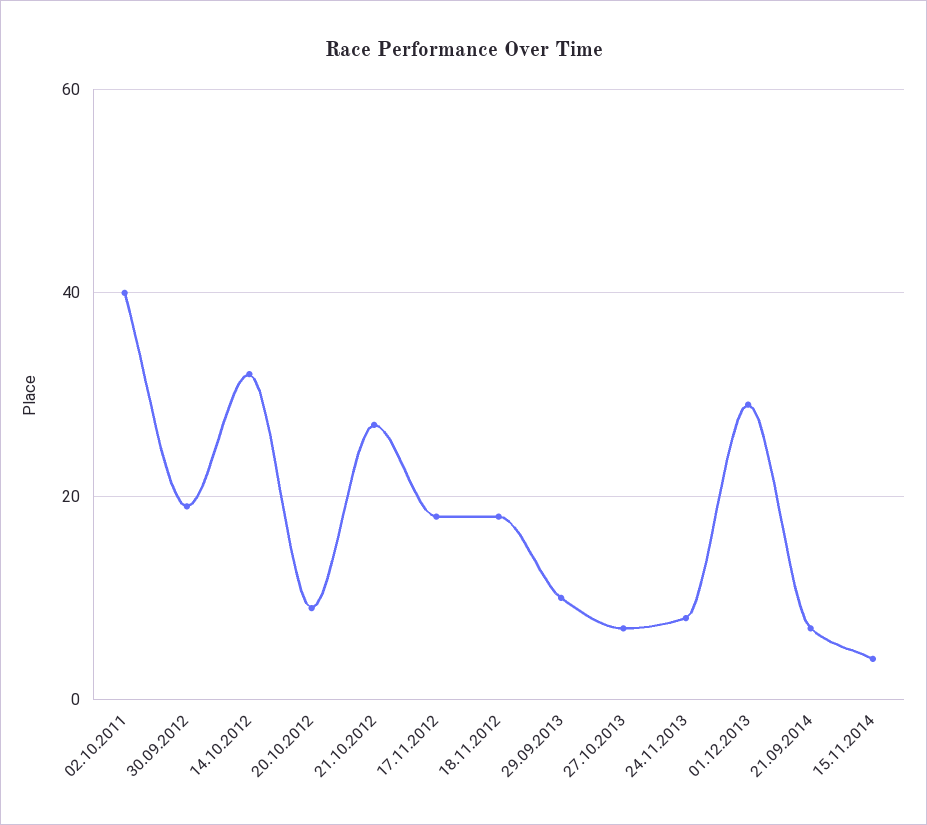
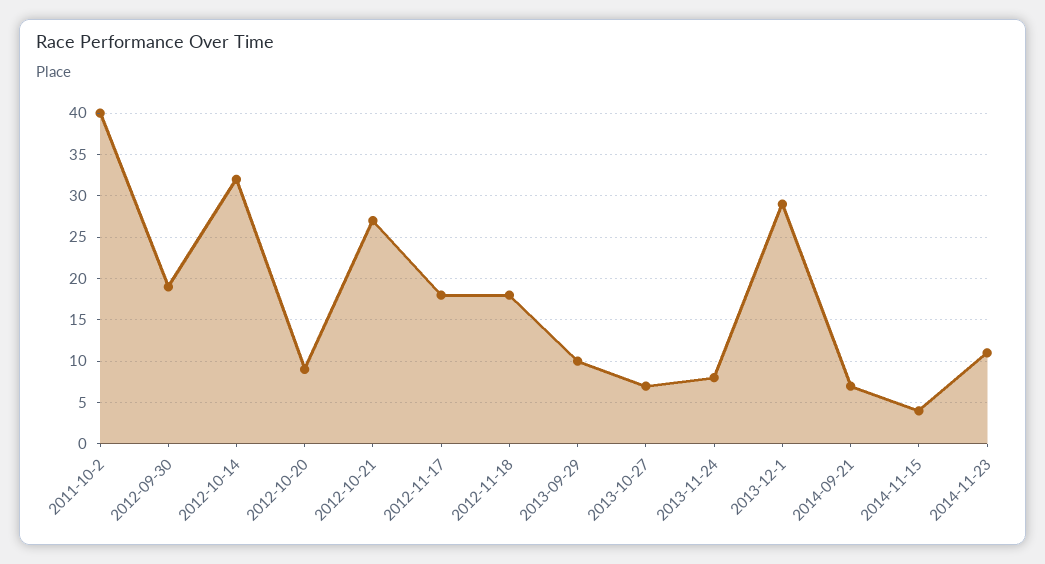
2014-11-23: none -> 11

